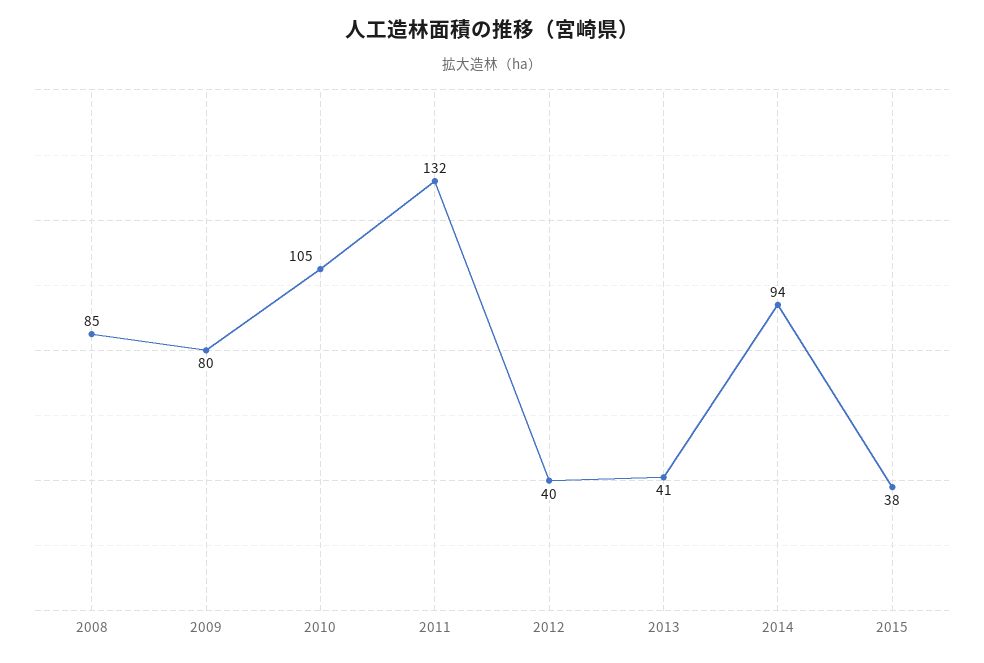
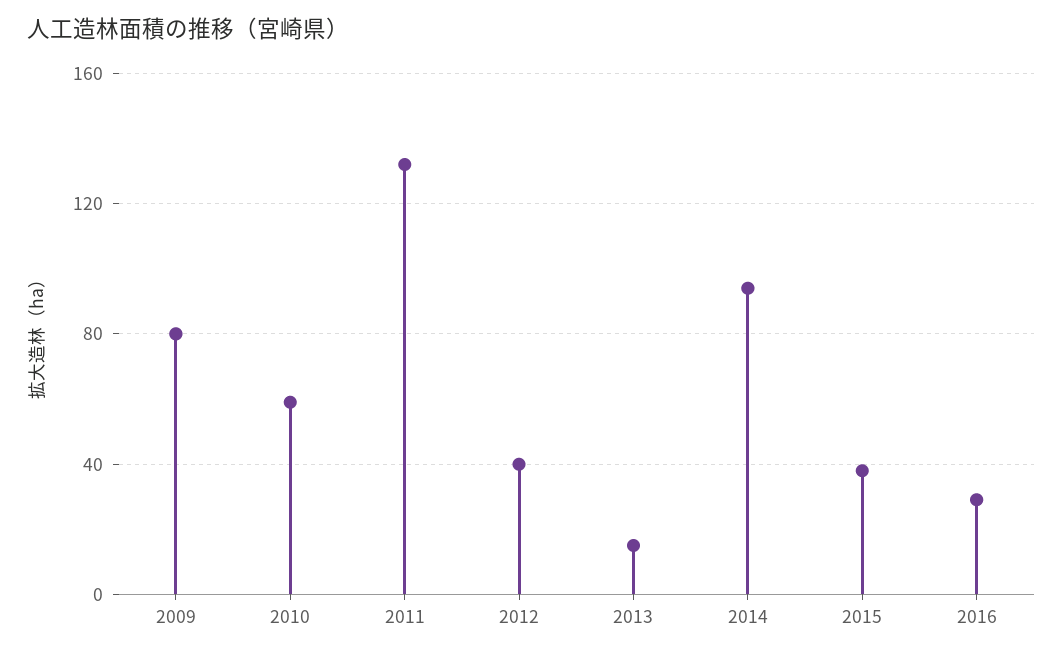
2008: 85 -> none
2010: 105 -> 60
2013: 41 -> 15
2016: none -> 30

